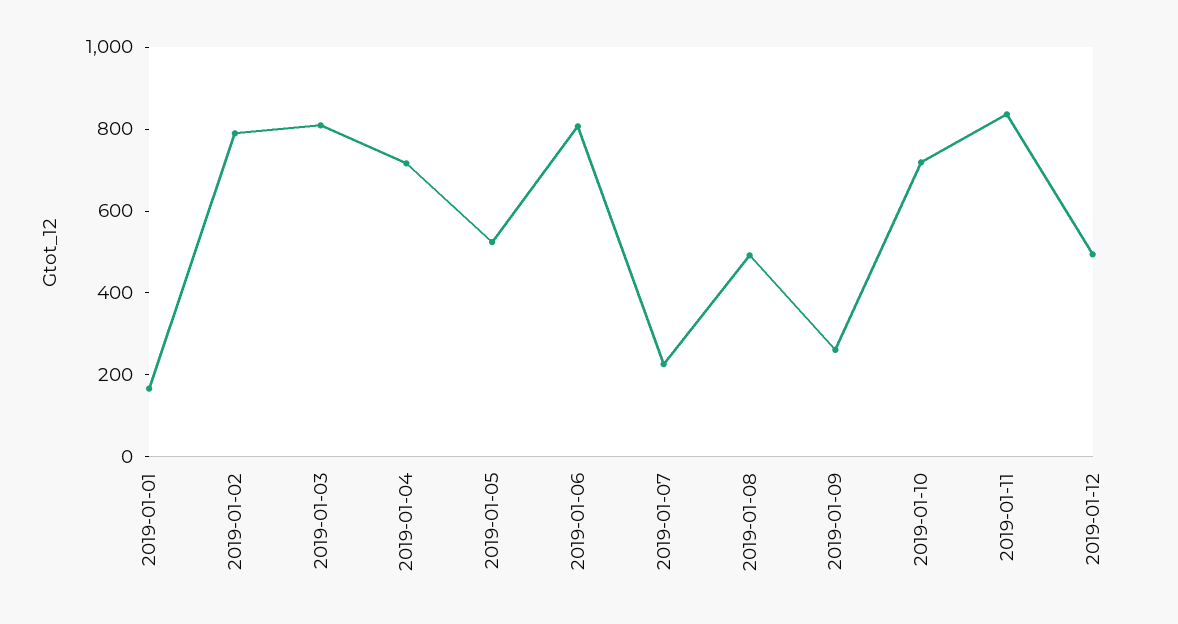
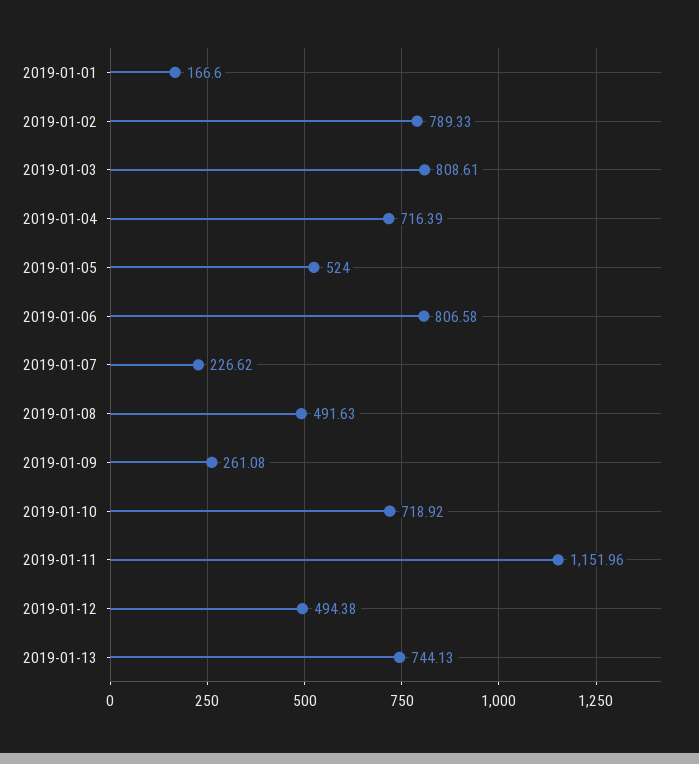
2019-01-11: 850 -> 1151.96
2019-01-13: none -> 744.13

